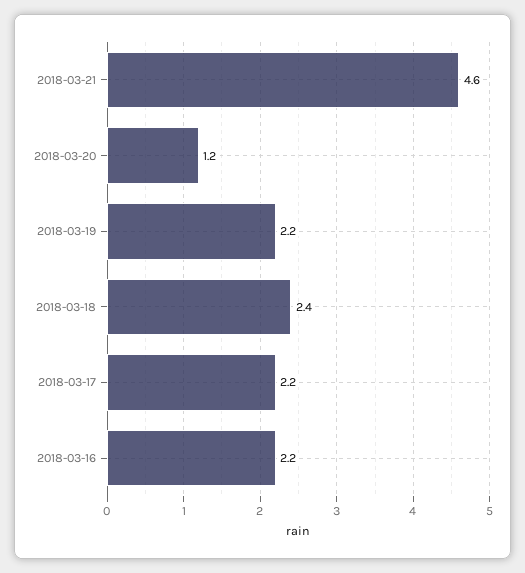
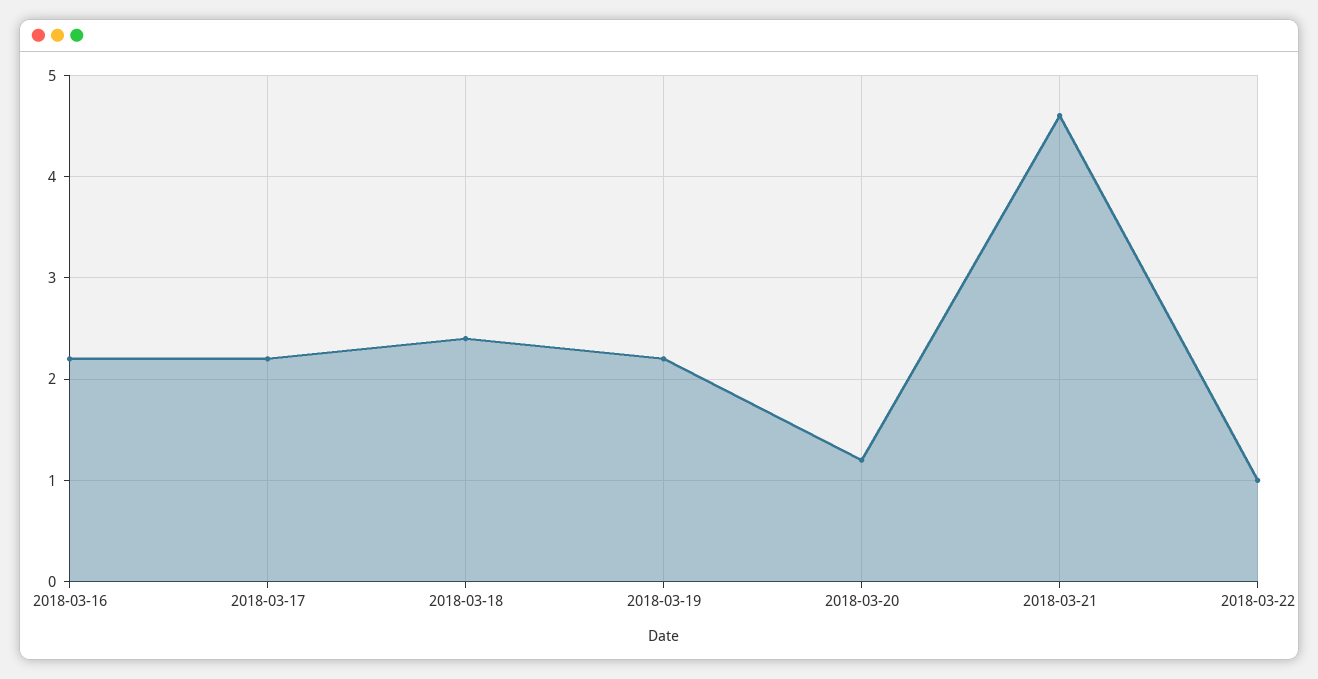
2018-03-22: none -> 1

